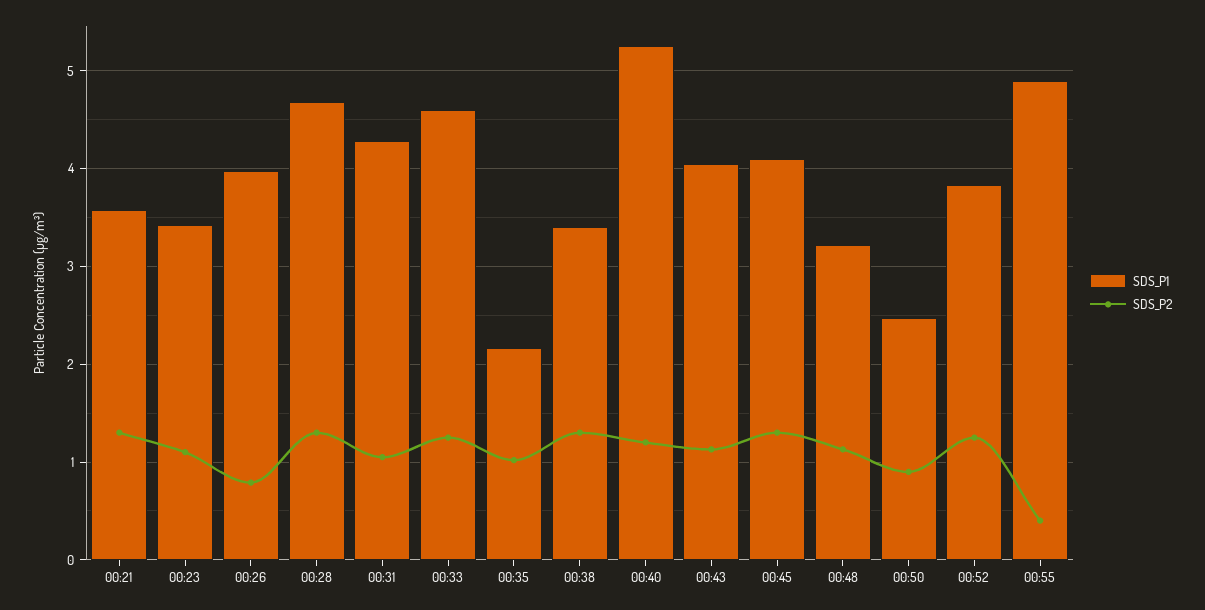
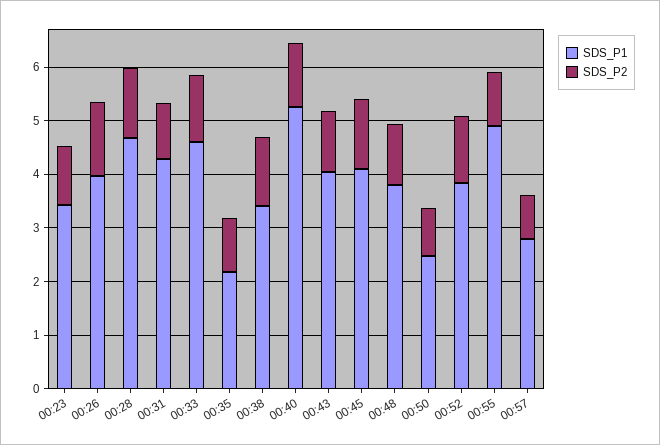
SDS_P1, 00:21: 3.6 -> none
SDS_P2, 00:21: 1.3 -> none
SDS_P2, 00:26: 0.8 -> 1.4
SDS_P1, 00:48: 3.2 -> 3.8
SDS_P2, 00:55: 0.4 -> 1
SDS_P1, 00:57: none -> 2.8
SDS_P2, 00:57: none -> 0.8

